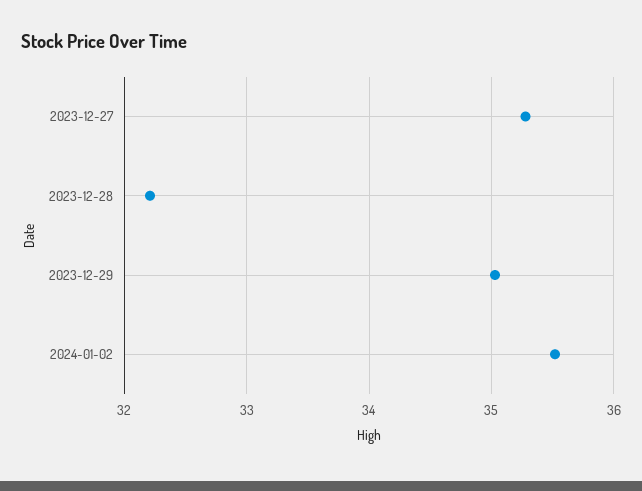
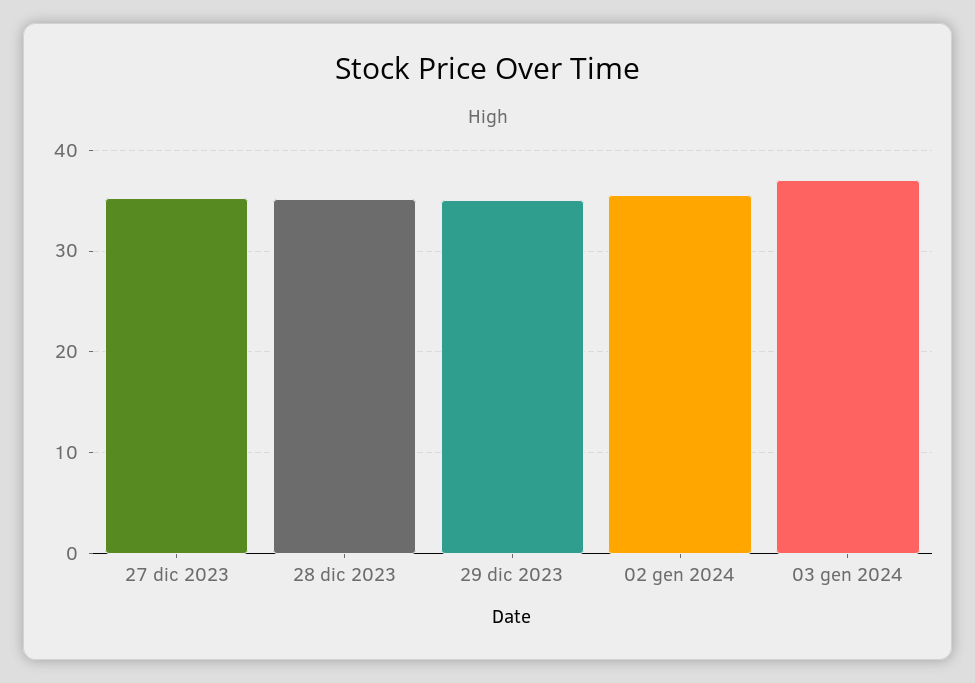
2023-12-28: 32.2 -> 35
03 gen 2024: none -> 37

